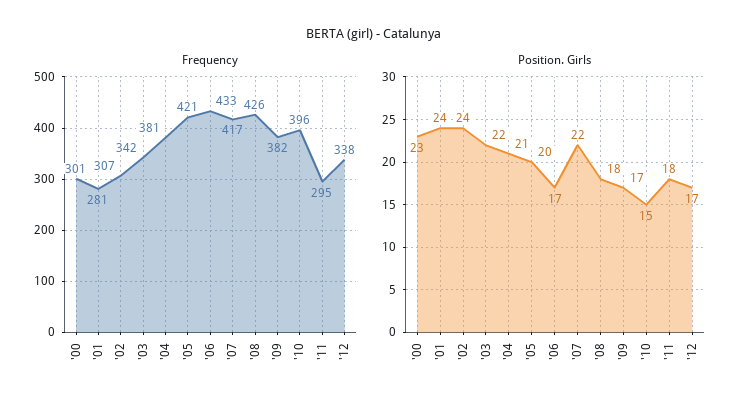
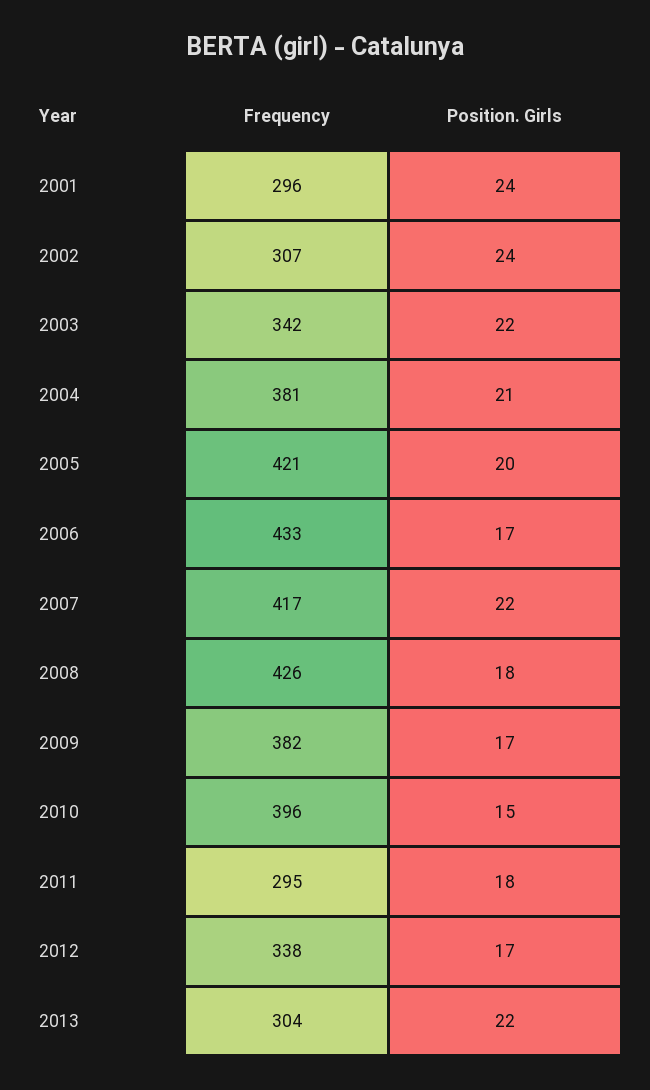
Frequency, '00: 301 -> none
Frequency, '01: 281 -> 296
Position. Girls, '00: 23 -> none
Frequency, 2013: none -> 304
Position. Girls, 2013: none -> 22

